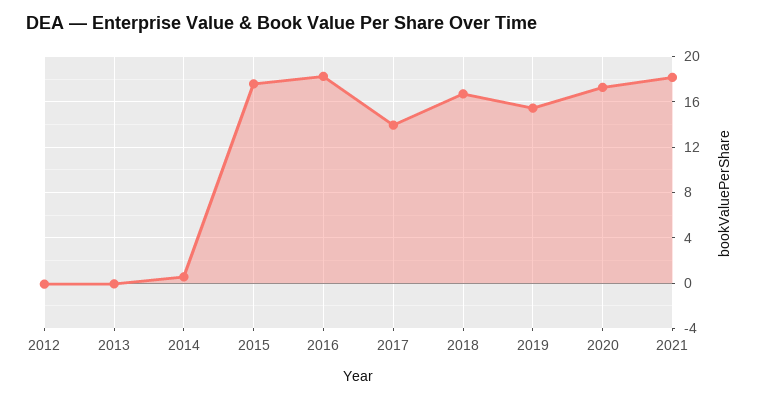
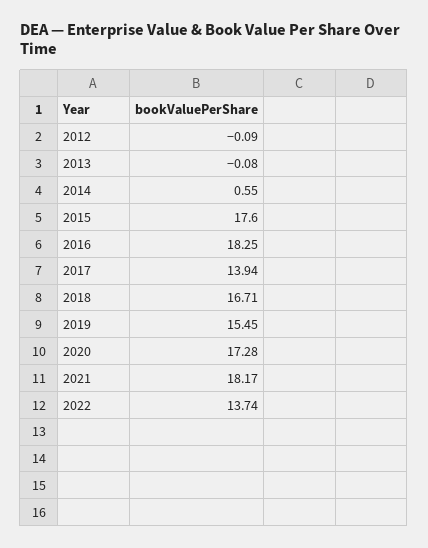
2022: none -> 13.74

